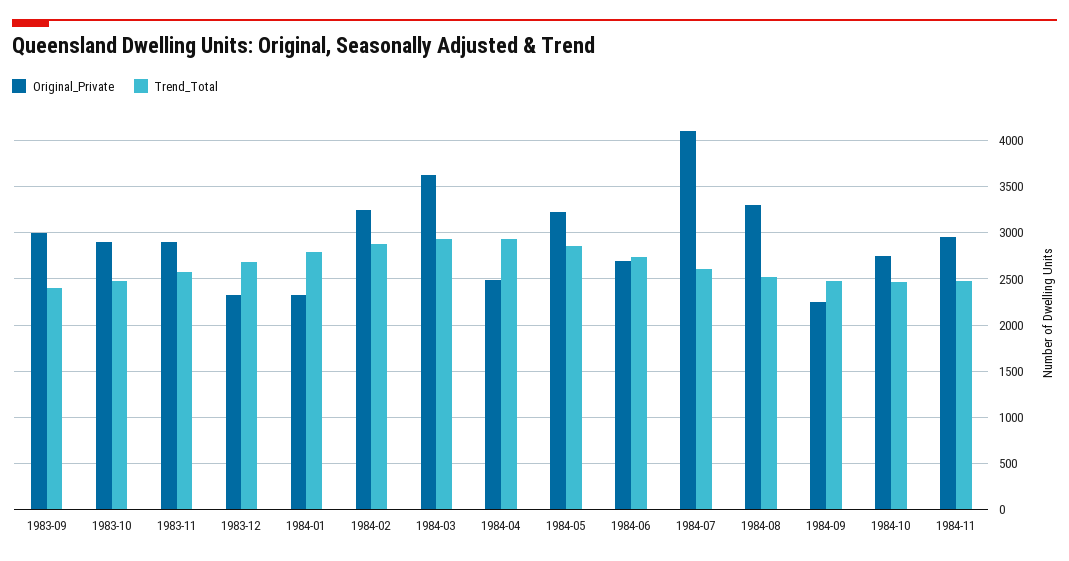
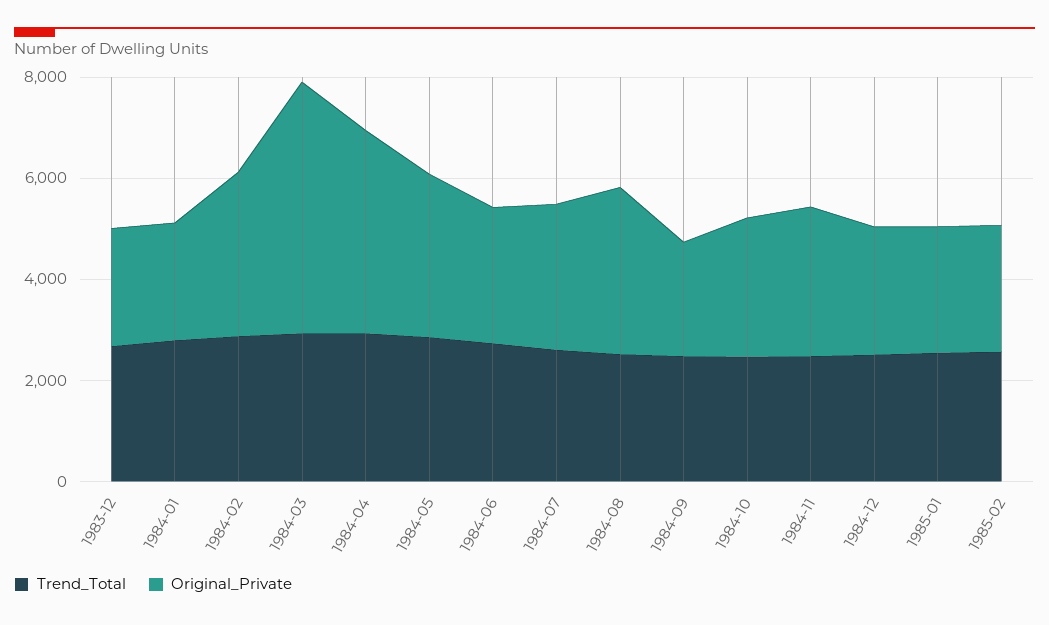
Original_Private, 1983-09: 3000 -> none
Trend_Total, 1983-09: 2400 -> none
Original_Private, 1983-10: 2900 -> none
Trend_Total, 1983-10: 2500 -> none
Original_Private, 1983-11: 2900 -> none
Trend_Total, 1983-11: 2600 -> none
Original_Private, 1984-03: 3600 -> 5000
Original_Private, 1984-04: 2500 -> 4000
Original_Private, 1984-07: 4100 -> 3000
Trend_Total, 1984-12: none -> 2500
Original_Private, 1984-12: none -> 2500
Trend_Total, 1985-01: none -> 2500
Original_Private, 1985-01: none -> 2500
Trend_Total, 1985-02: none -> 2500
Original_Private, 1985-02: none -> 2500

